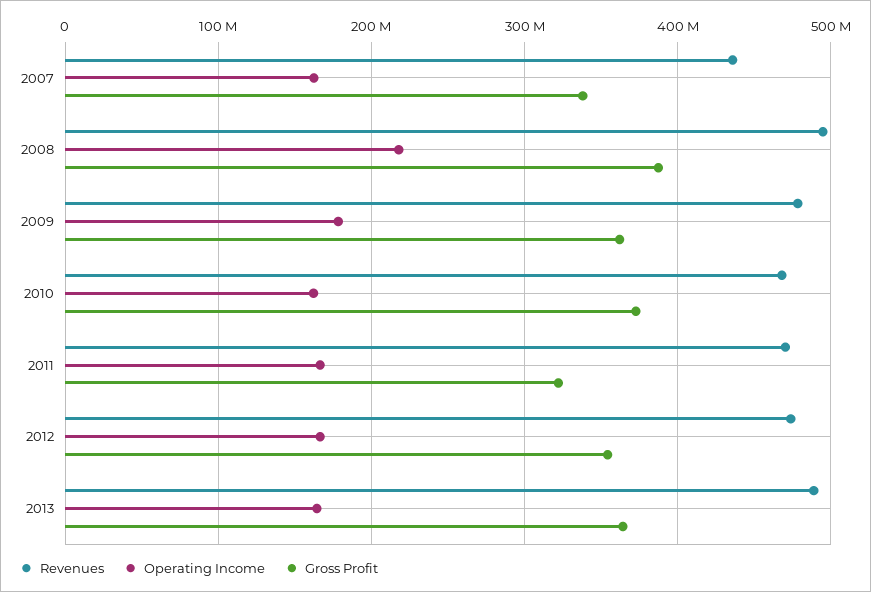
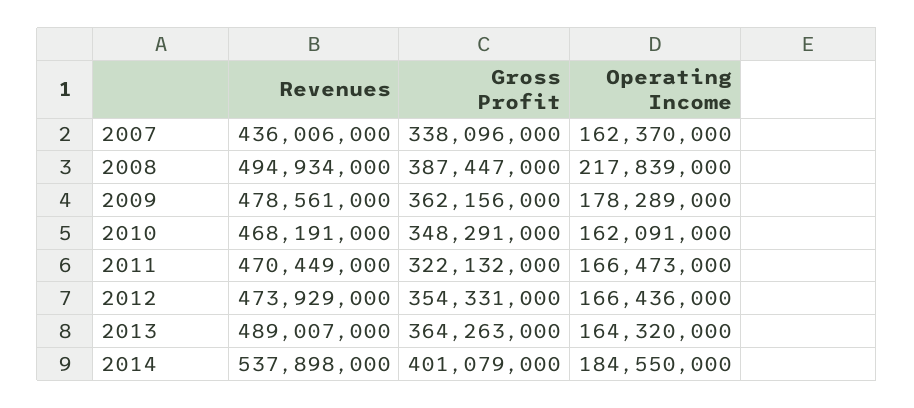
Gross Profit, 2010: 370000000 -> 348291000
Revenues, 2014: none -> 537898000
Gross Profit, 2014: none -> 401079000
Operating Income, 2014: none -> 184550000

